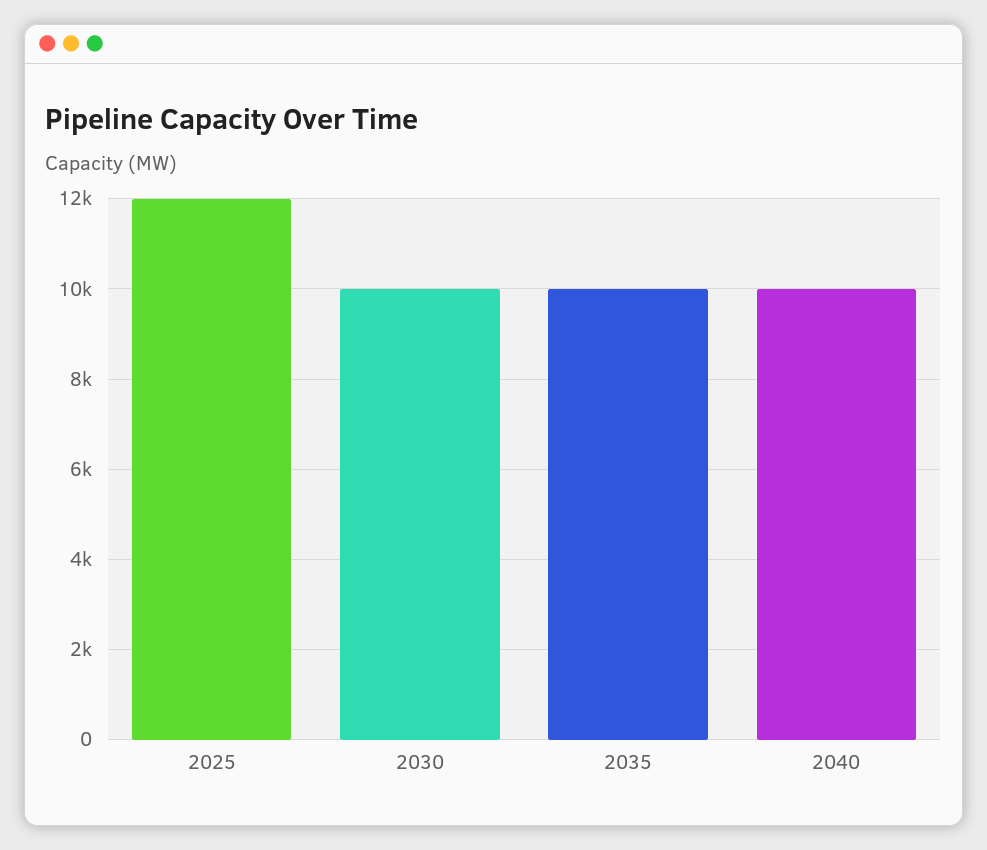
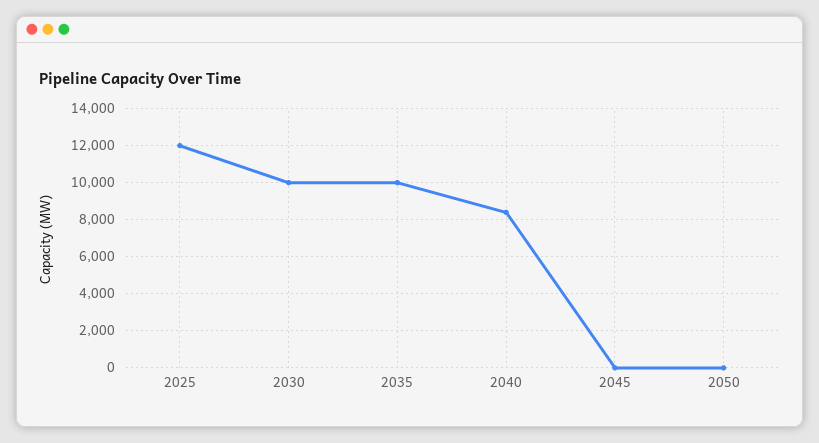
2040: 10000 -> 8500
2045: none -> 0
2050: none -> 0

